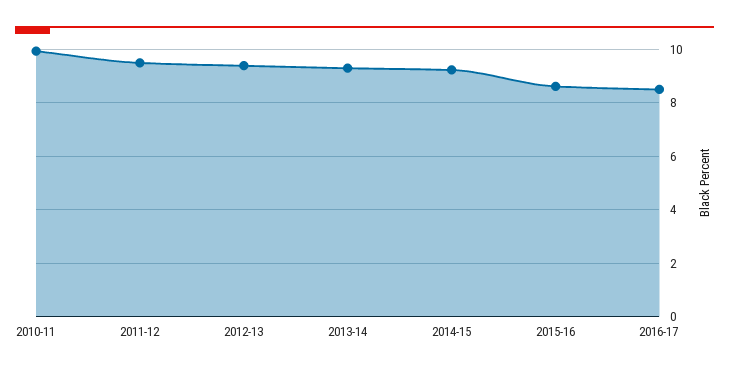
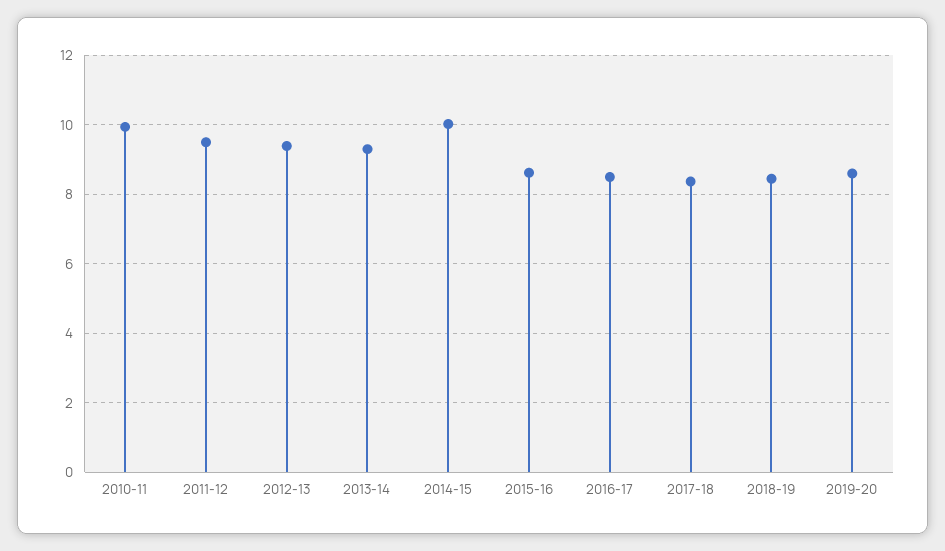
2014-15: 9.25 -> 10
2017-18: none -> 8.4
2018-19: none -> 8.4
2019-20: none -> 8.6

